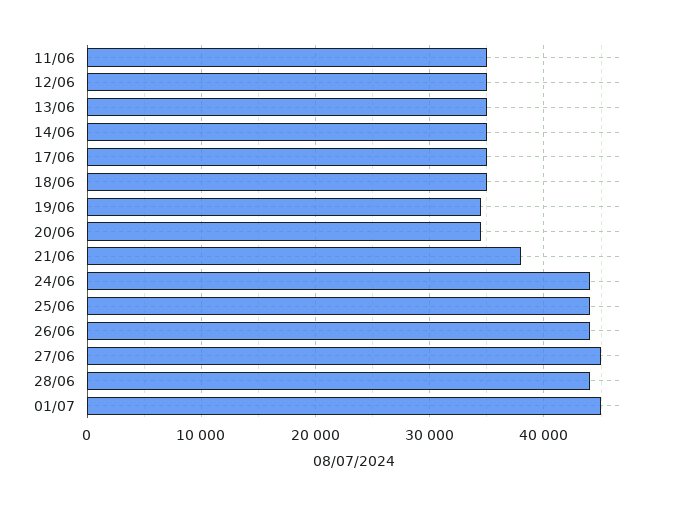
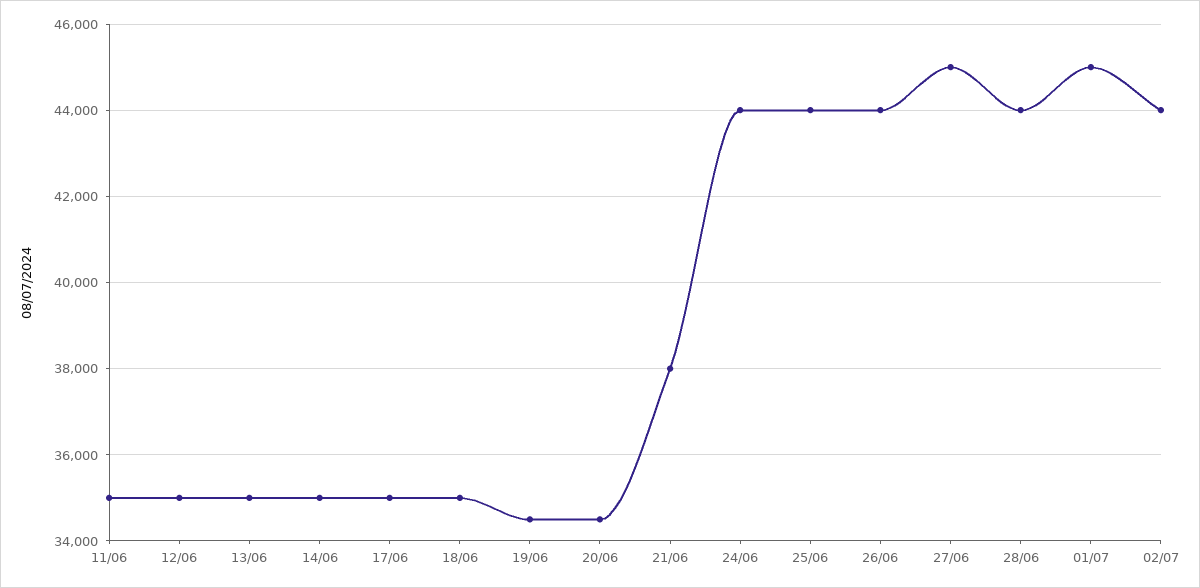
02/07: none -> 44000

